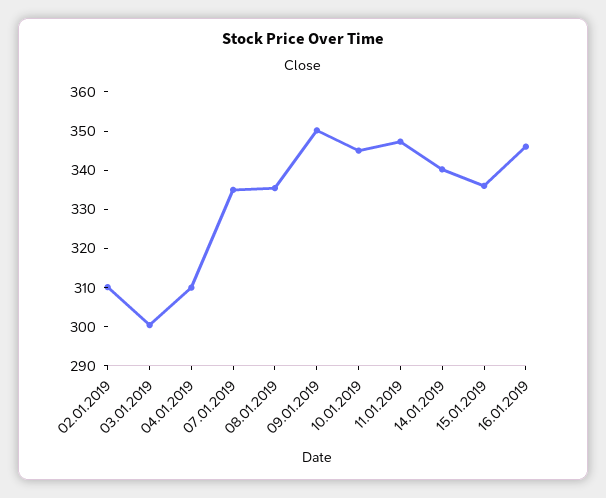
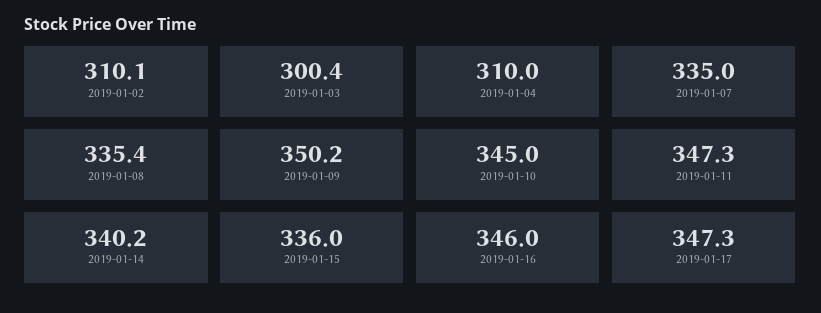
2019-01-17: none -> 347.3

